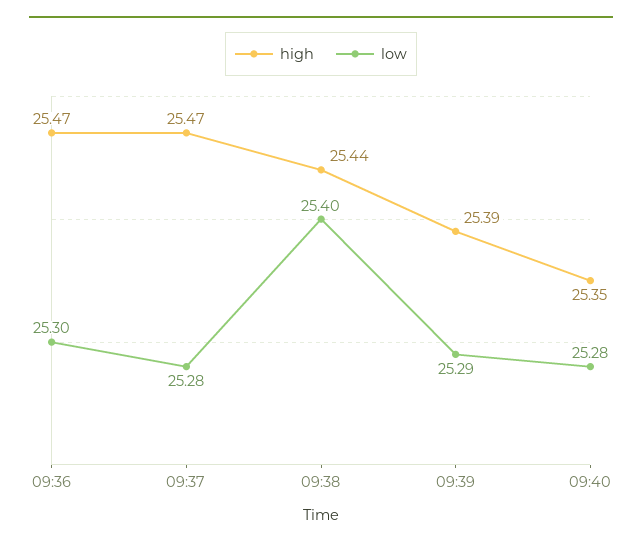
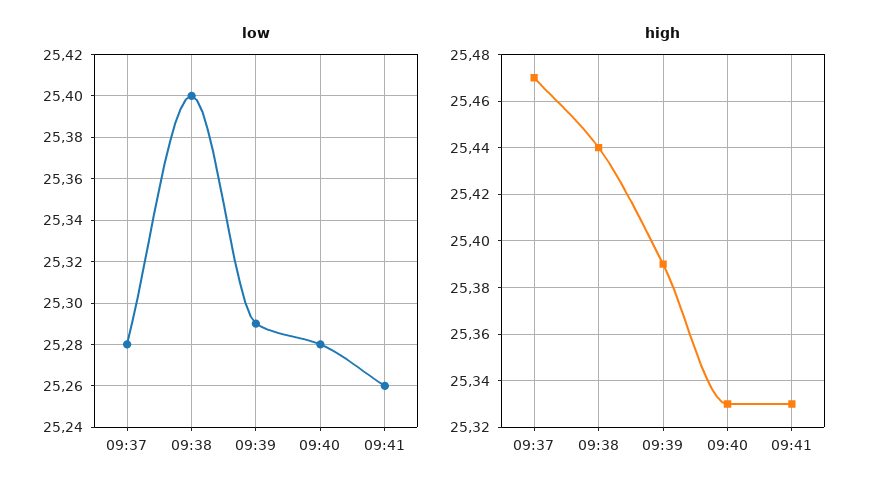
high, 09:36: 25.47 -> none
low, 09:36: 25.3 -> none
high, 09:40: 25.35 -> 25.33
low, 09:41: none -> 25.26
high, 09:41: none -> 25.33

